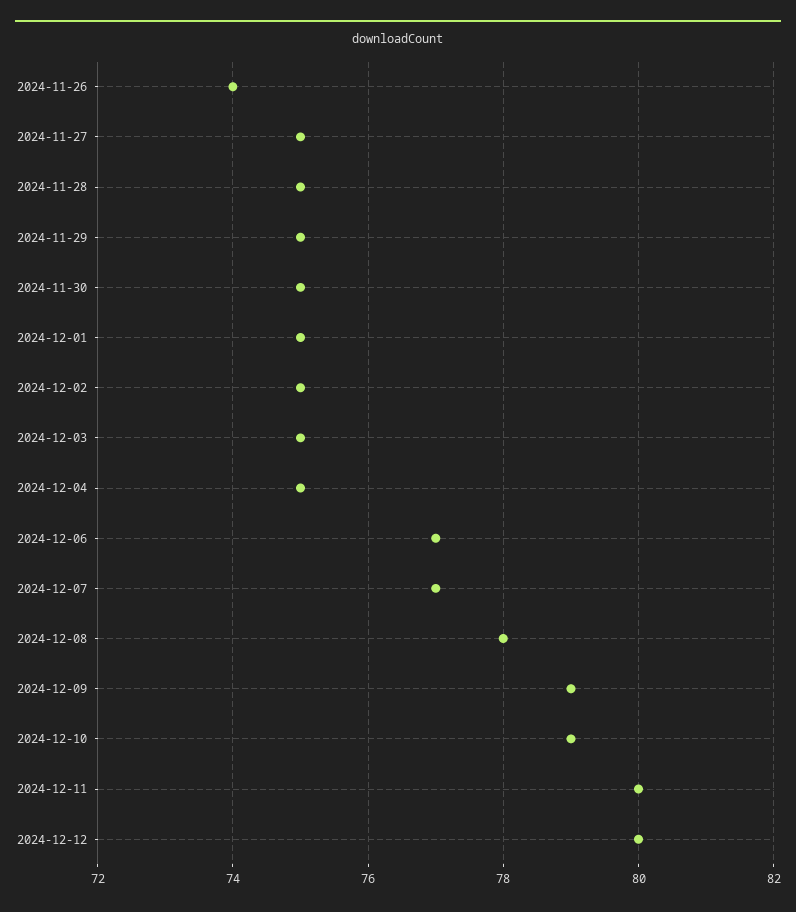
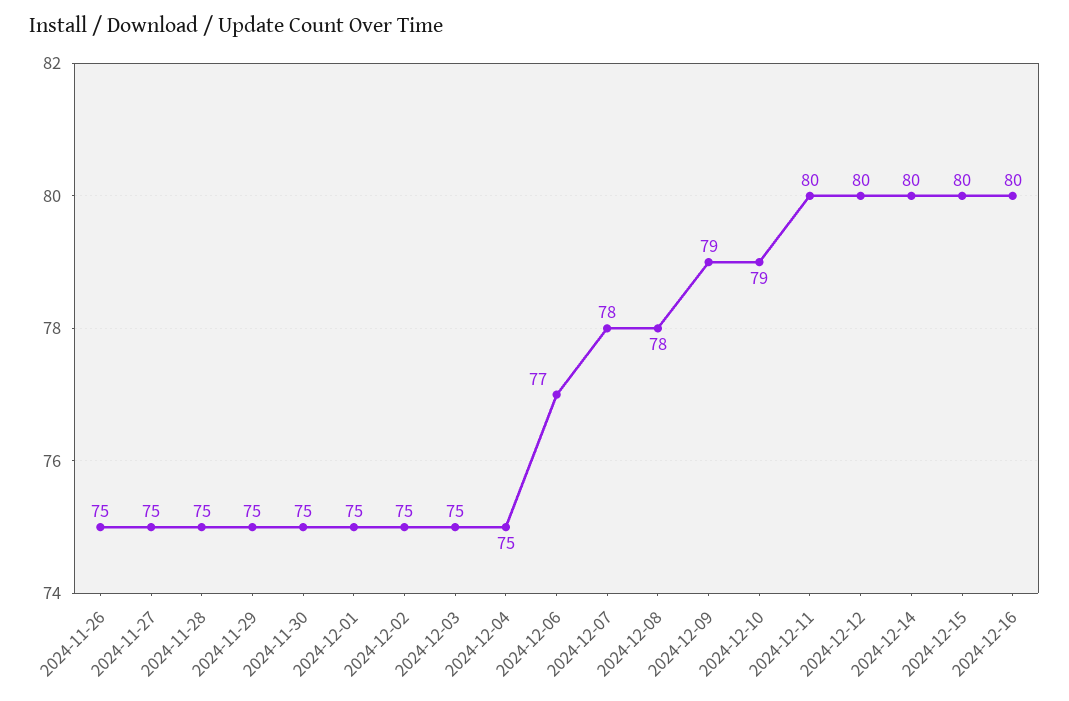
2024-11-26: 74 -> 75
2024-12-07: 77 -> 78
2024-12-14: none -> 80
2024-12-15: none -> 80
2024-12-16: none -> 80

